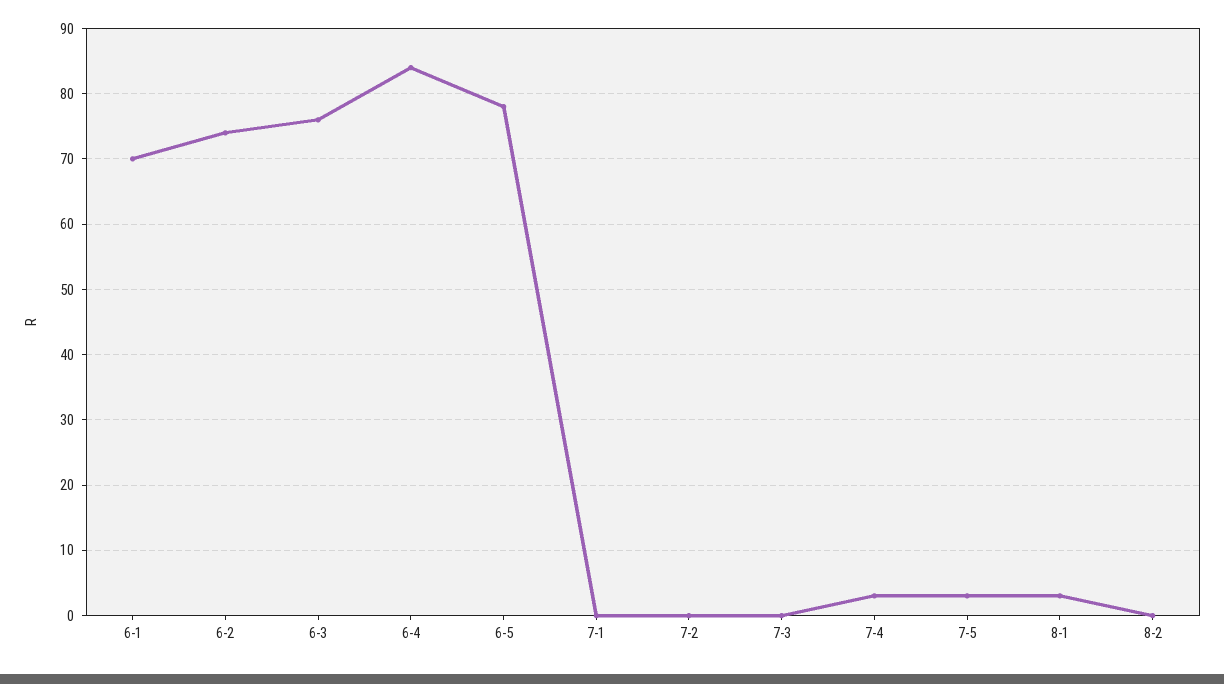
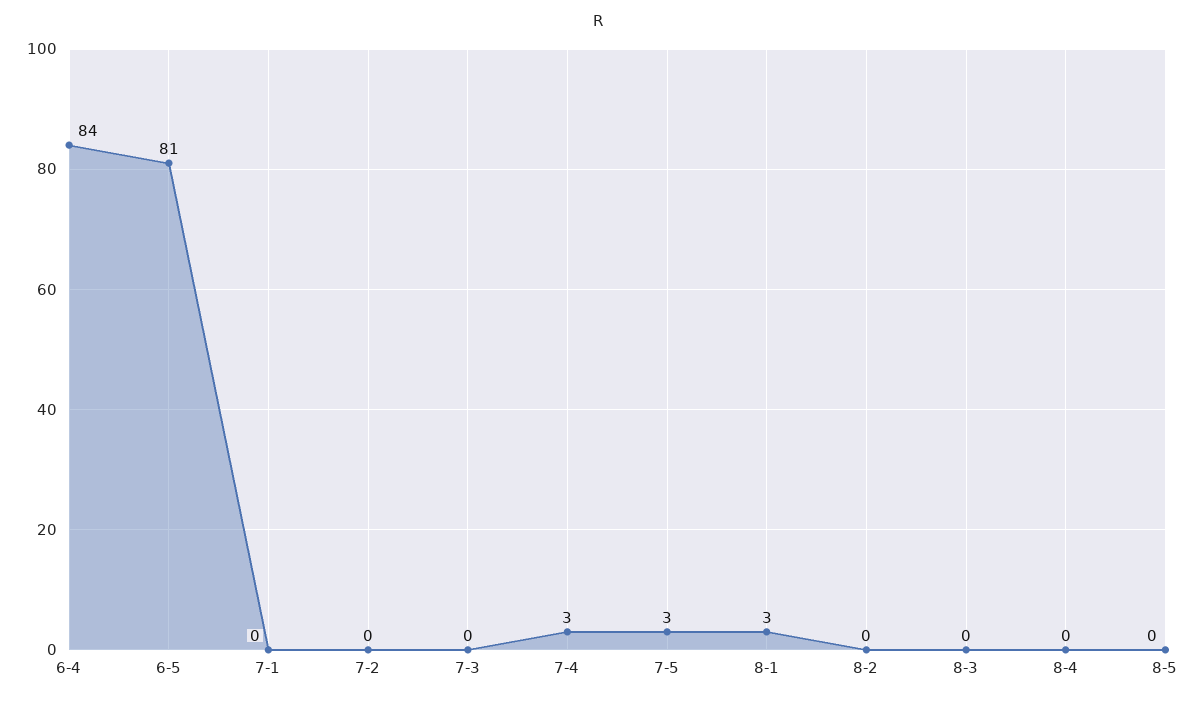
6-1: 70 -> none
6-2: 74 -> none
6-3: 76 -> none
6-5: 78 -> 81
8-3: none -> 0
8-4: none -> 0
8-5: none -> 0

